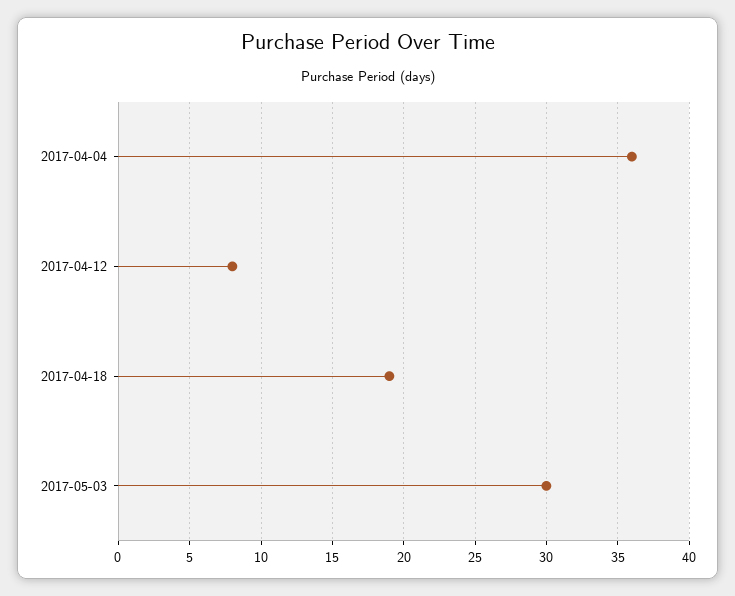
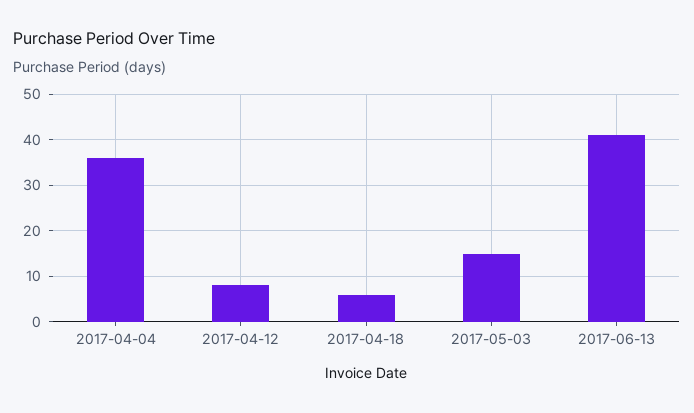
2017-04-18: 19 -> 5
2017-05-03: 30 -> 15
2017-06-13: none -> 40

